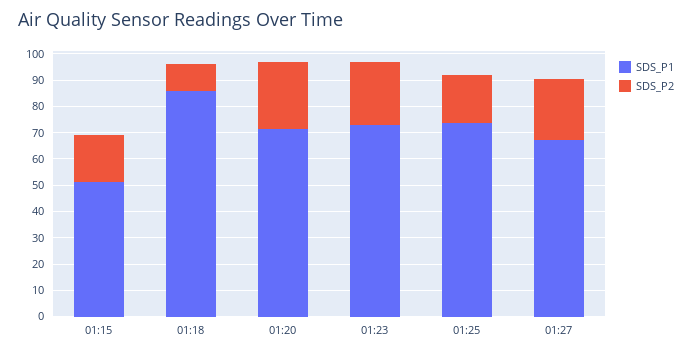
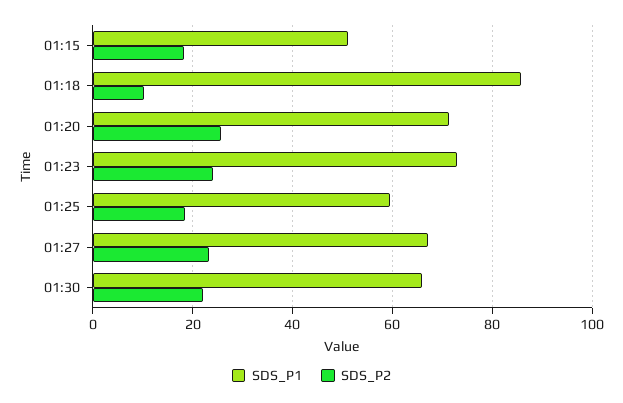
SDS_P1, 01:25: 75 -> 60
SDS_P1, 01:30: none -> 66
SDS_P2, 01:30: none -> 22

